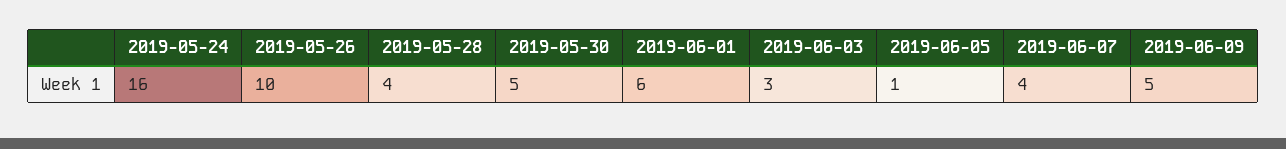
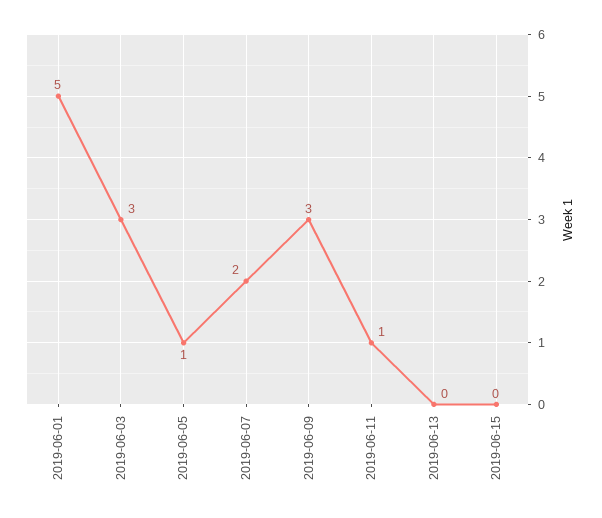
2019-05-24: 16 -> none
2019-05-26: 10 -> none
2019-05-28: 4 -> none
2019-05-30: 5 -> none
2019-06-01: 6 -> 5
2019-06-07: 4 -> 2
2019-06-09: 5 -> 3
2019-06-11: none -> 1
2019-06-13: none -> 0
2019-06-15: none -> 0

